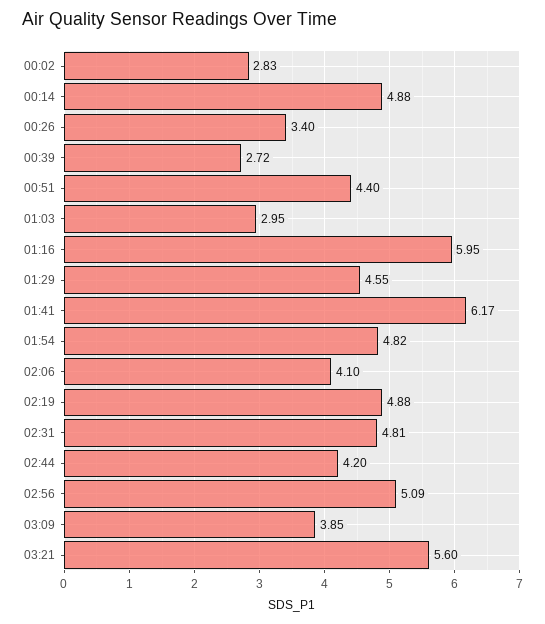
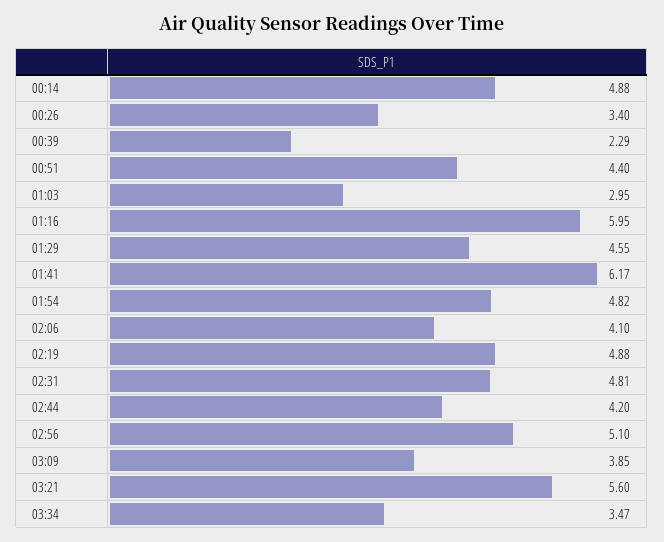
00:02: 2.83 -> none
00:39: 2.72 -> 2.29
02:56: 5.09 -> 5.1
03:34: none -> 3.47

